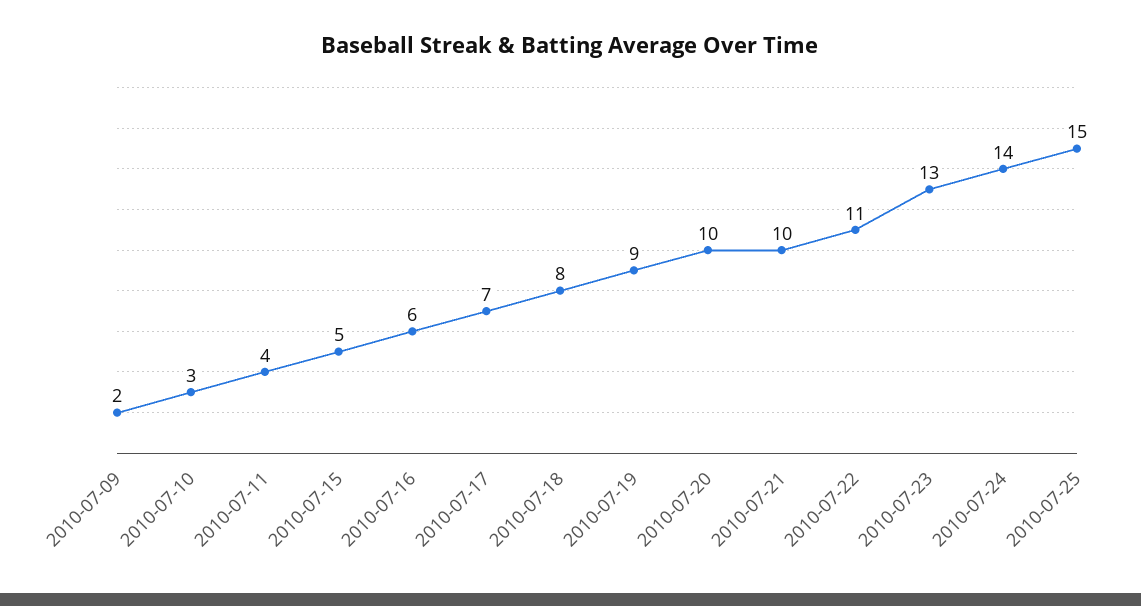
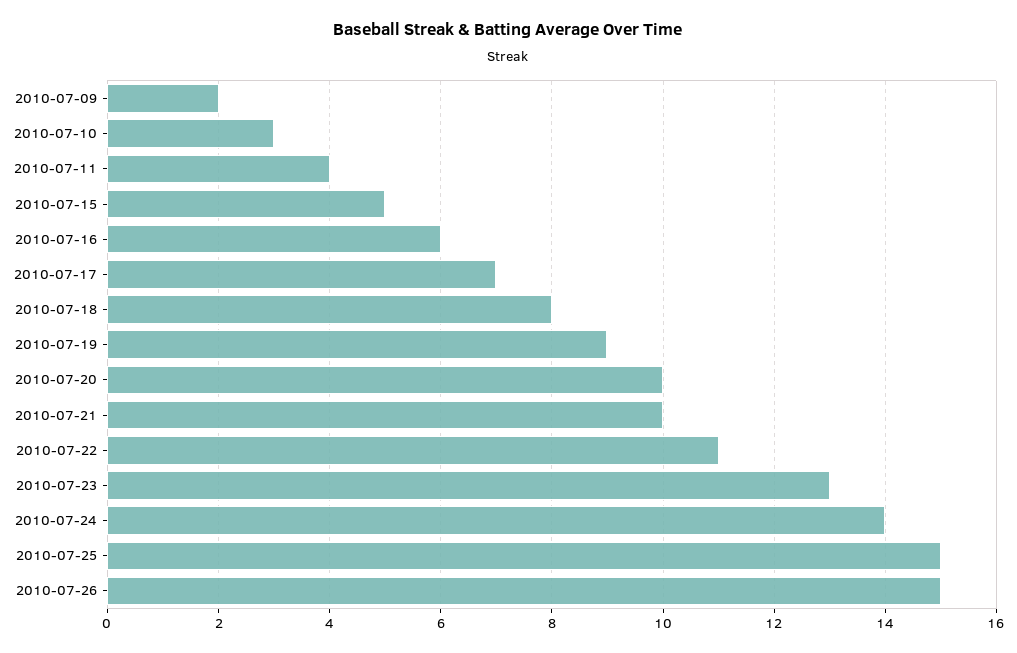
2010-07-26: none -> 15

